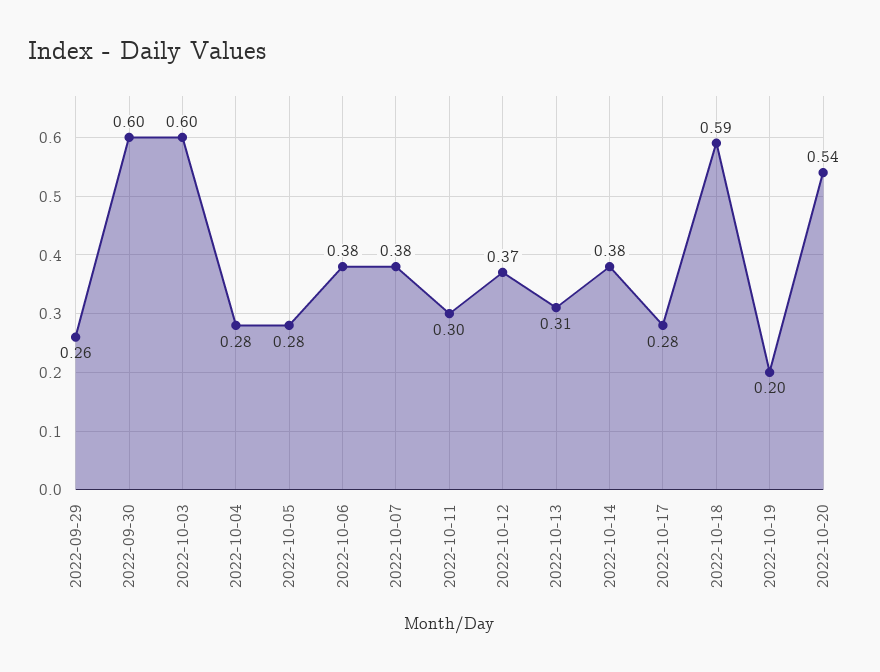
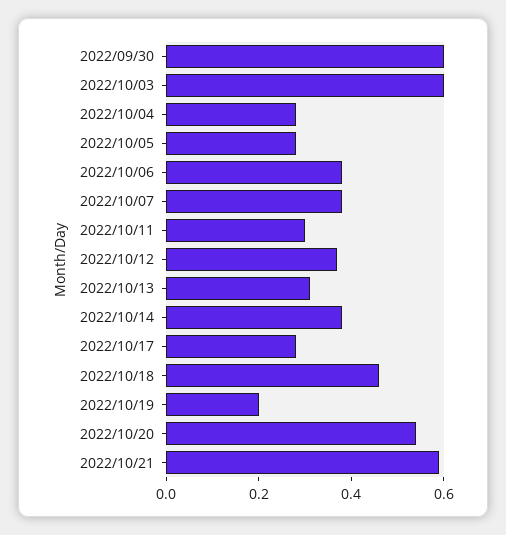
2022-09-29: 0.26 -> none
2022-10-18: 0.59 -> 0.45
2022/10/21: none -> 0.6

